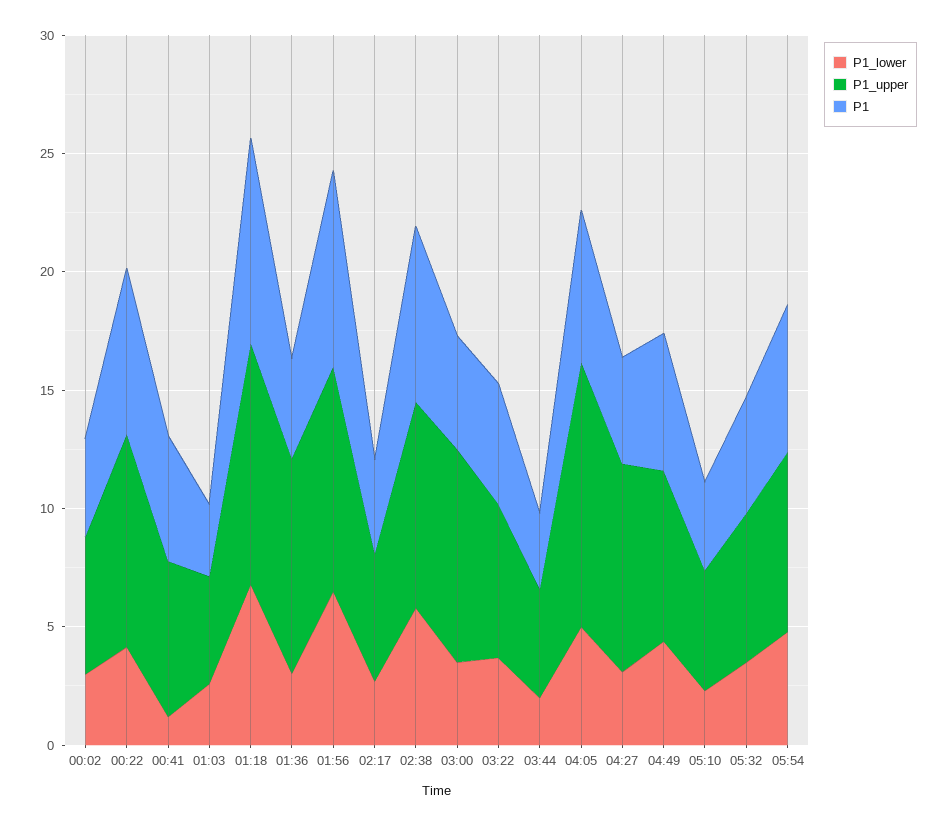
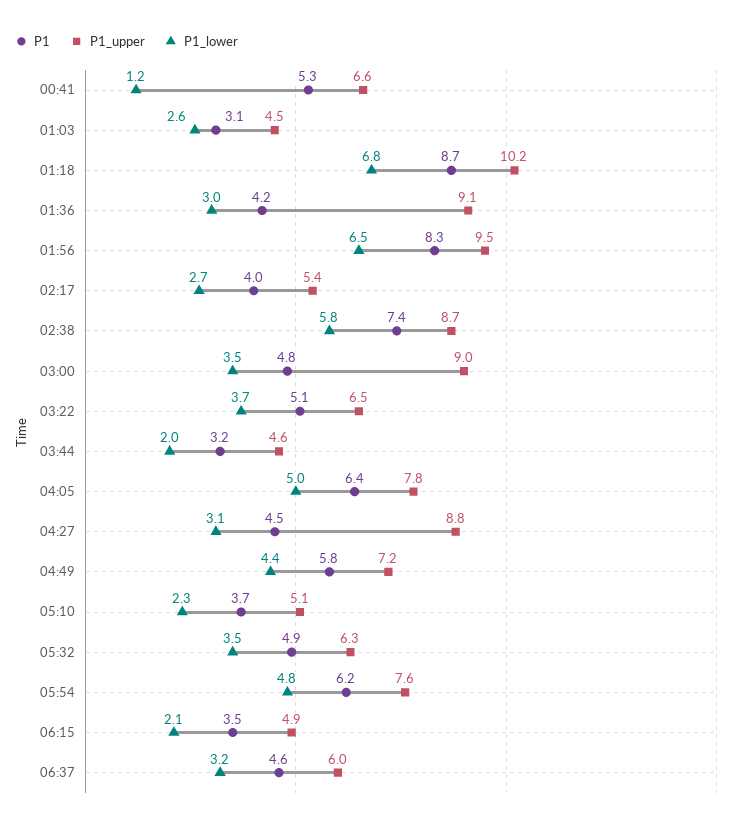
P1_lower, 00:02: 3 -> none
P1_upper, 00:02: 6 -> none
P1, 00:02: 4 -> none
P1_lower, 00:22: 4 -> none
P1_upper, 00:22: 9 -> none
P1, 00:22: 7 -> none
P1_upper, 04:05: 11 -> 7.8
P1, 06:15: none -> 3.5
P1_upper, 06:15: none -> 4.9
P1_lower, 06:15: none -> 2.1
P1, 06:37: none -> 4.6
P1_upper, 06:37: none -> 6
P1_lower, 06:37: none -> 3.2

